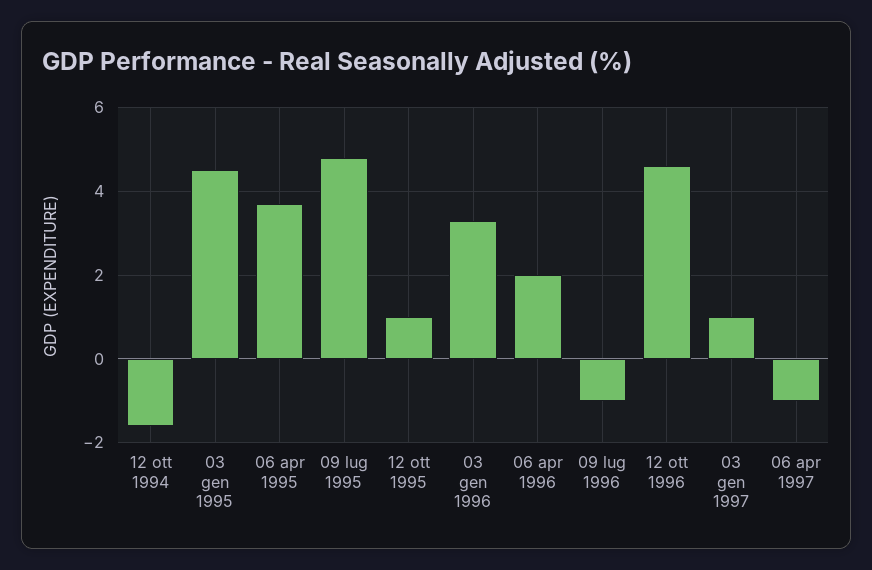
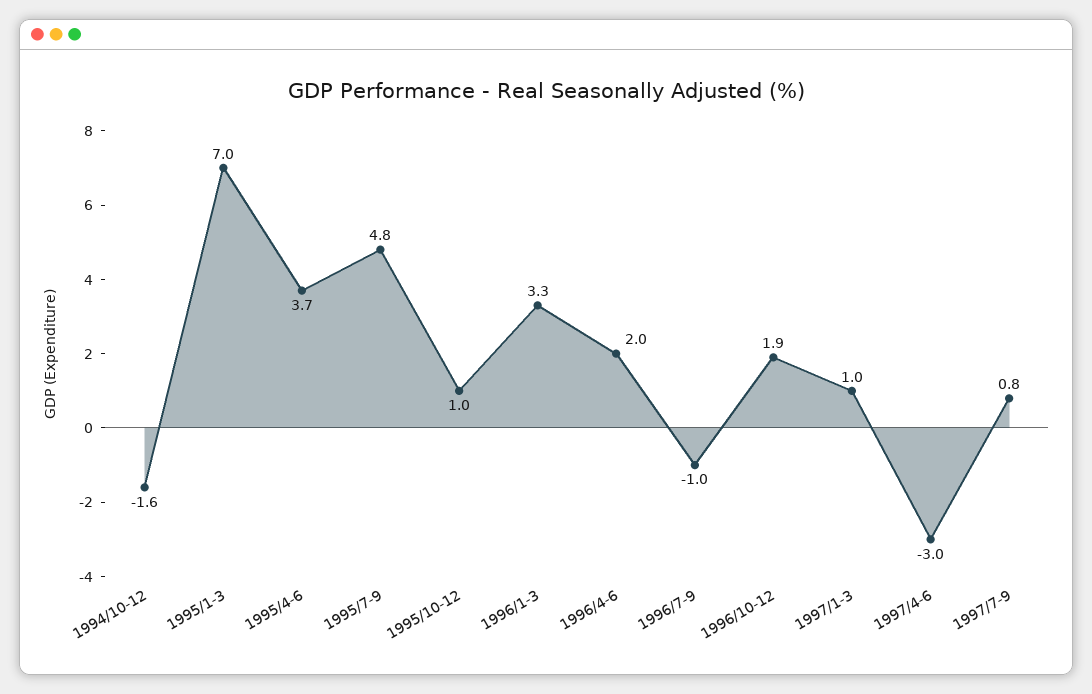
03 gen 1995: 4.5 -> 7
12 ott 1996: 4.5 -> 1.9
06 apr 1997: -1 -> -3
1997/7-9: none -> 0.8

